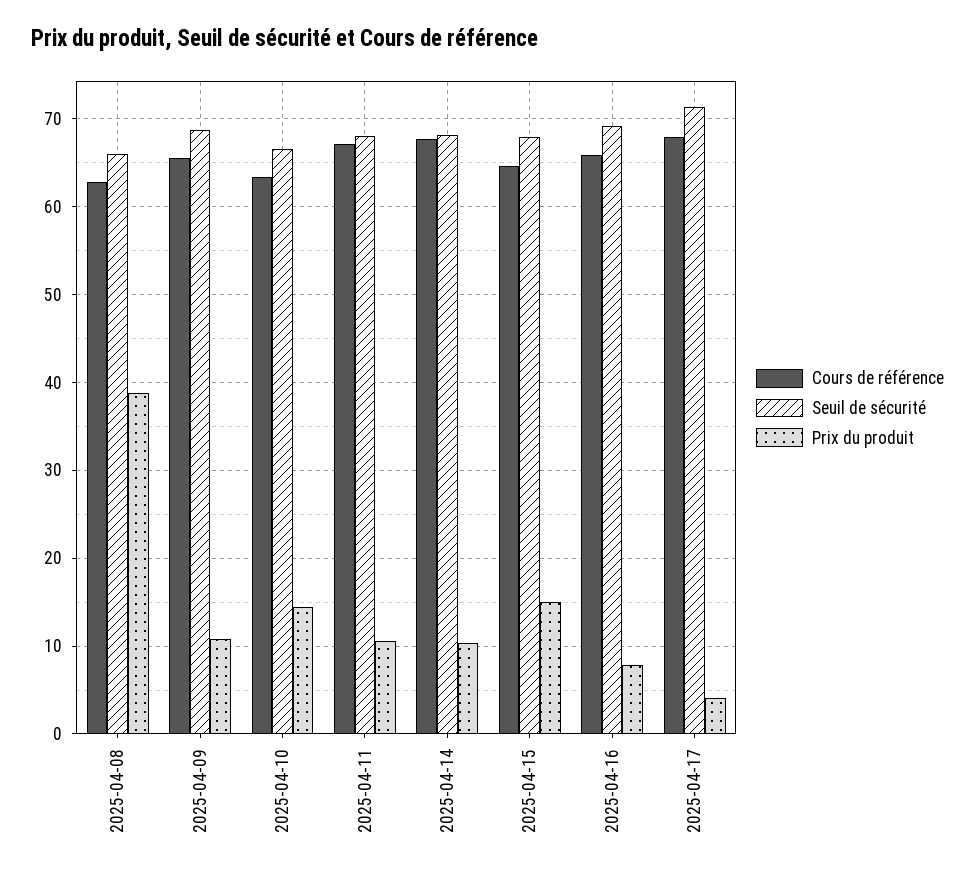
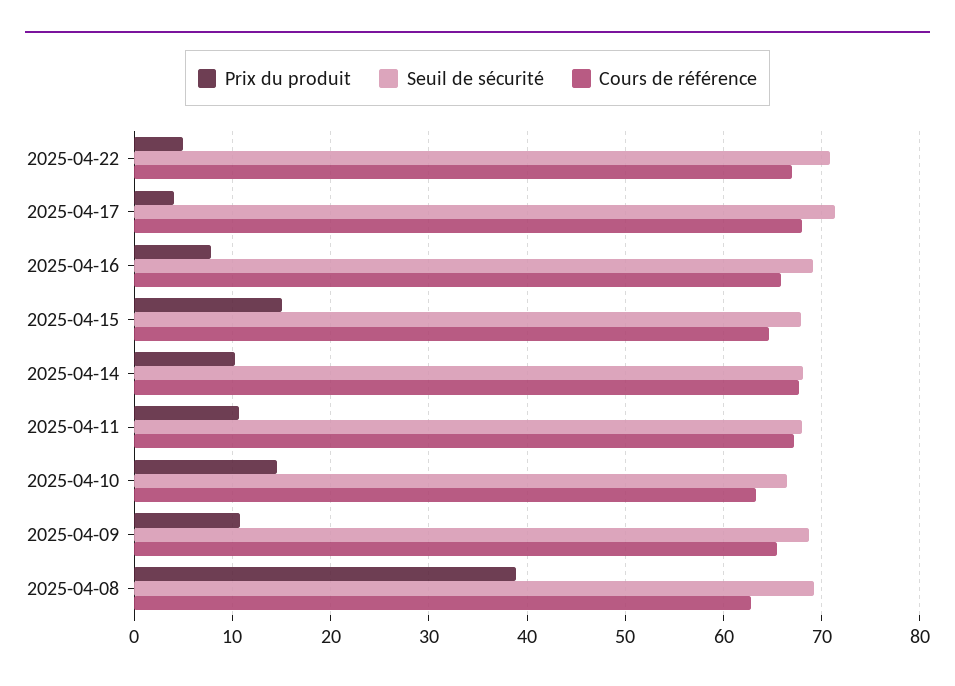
Seuil de sécurité, 2025-04-08: 66 -> 69
Prix du produit, 2025-04-22: none -> 5
Seuil de sécurité, 2025-04-22: none -> 71
Cours de référence, 2025-04-22: none -> 67

